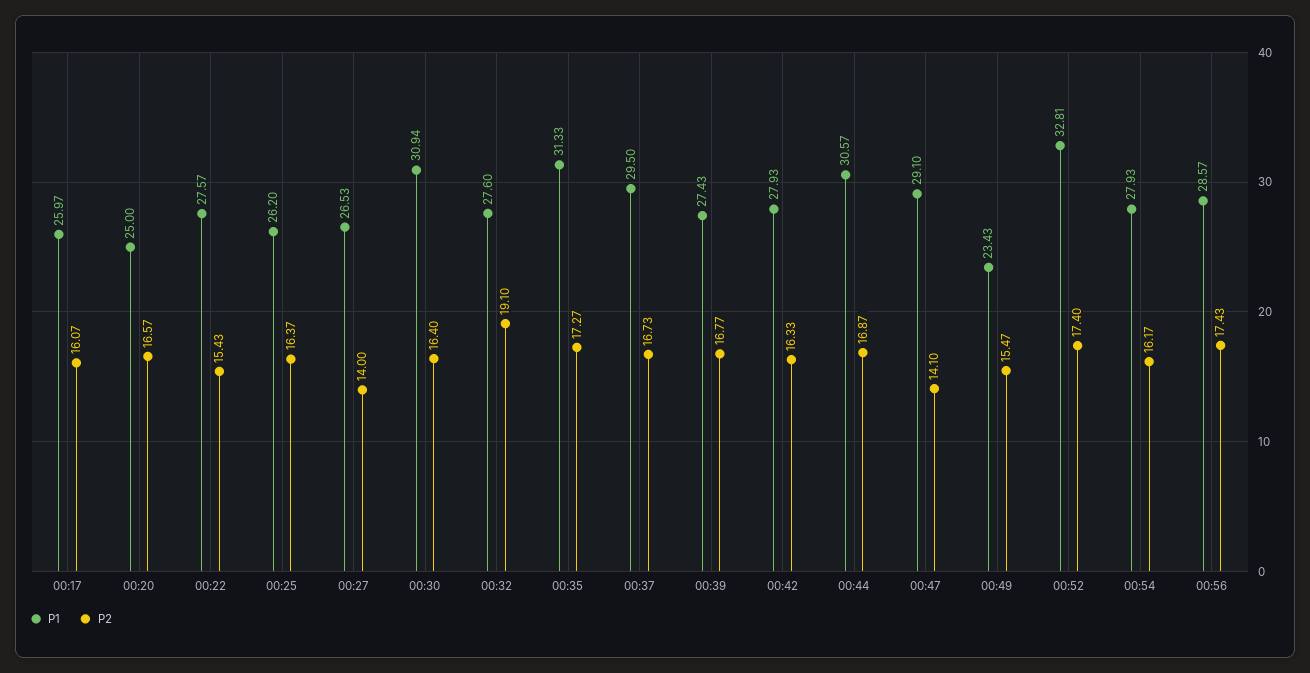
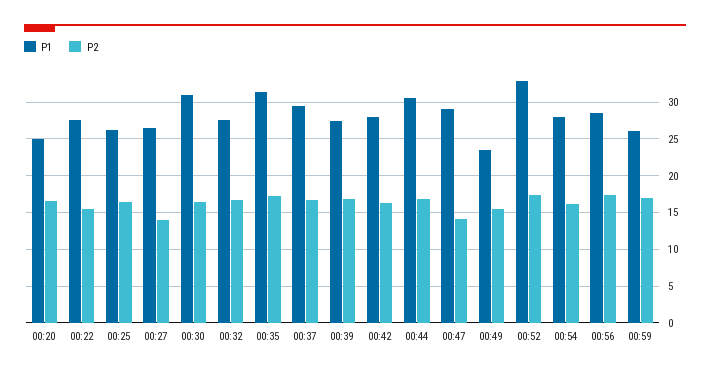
P1, 00:17: 25.97 -> none
P2, 00:17: 16.07 -> none
P2, 00:32: 19.1 -> 17
P1, 00:59: none -> 26
P2, 00:59: none -> 17

